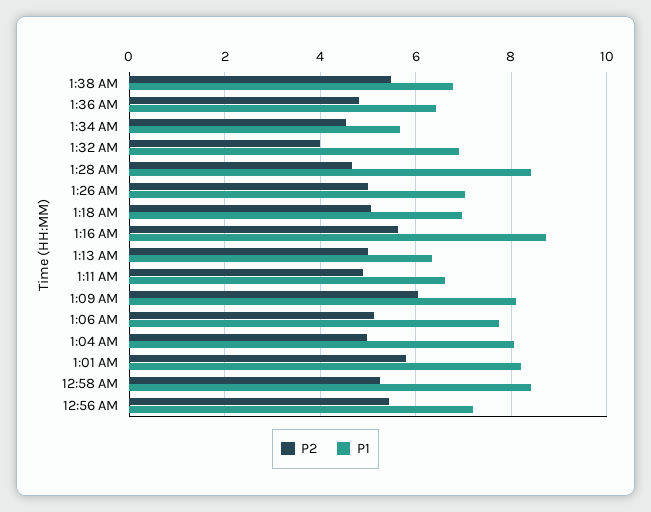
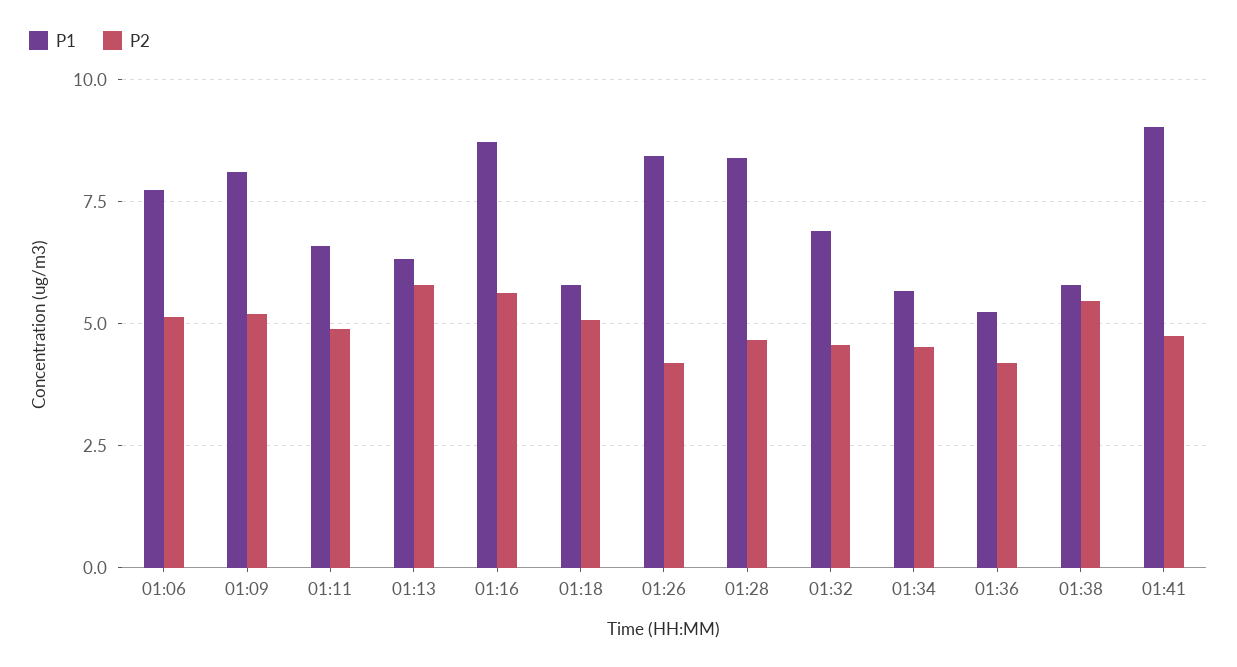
P1, 1:38 AM: 6.8 -> 5.75
P2, 1:36 AM: 4.8 -> 4.25
P1, 1:36 AM: 6.4 -> 5.25
P2, 1:32 AM: 4 -> 4.5
P2, 1:26 AM: 5 -> 4.25
P1, 1:26 AM: 7 -> 8.5
P1, 1:18 AM: 7 -> 5.75
P2, 1:13 AM: 5 -> 5.75
P2, 1:09 AM: 6 -> 5.25
P2, 1:04 AM: 5 -> none
P1, 1:04 AM: 8 -> none
P2, 1:01 AM: 5.8 -> none
P1, 1:01 AM: 8.2 -> none
P2, 12:58 AM: 5.2 -> none
P1, 12:58 AM: 8.4 -> none
P2, 12:56 AM: 5.4 -> none
P1, 12:56 AM: 7.2 -> none
P1, 01:41: none -> 9
P2, 01:41: none -> 4.75

